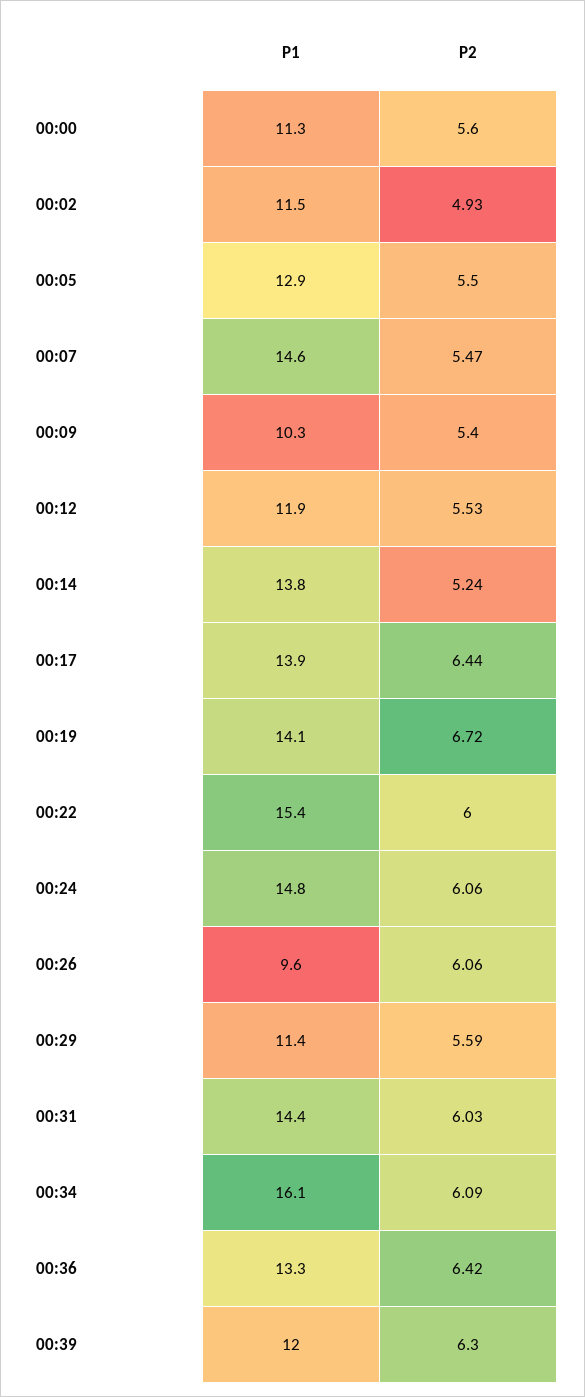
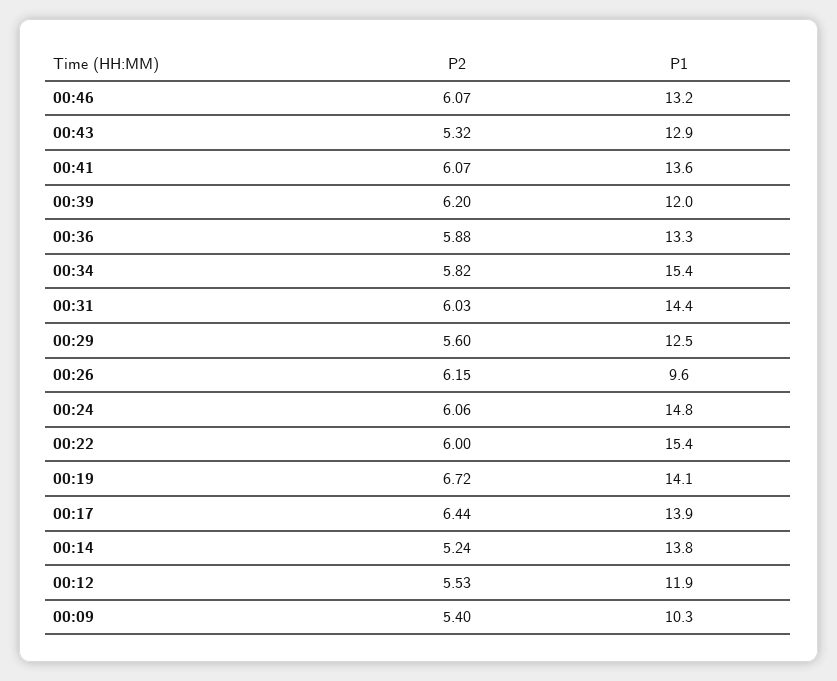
P1, 00:00: 11.3 -> none
P2, 00:00: 5.6 -> none
P1, 00:02: 11.5 -> none
P2, 00:02: 4.93 -> none
P1, 00:05: 12.9 -> none
P2, 00:05: 5.5 -> none
P1, 00:07: 14.6 -> none
P2, 00:07: 5.47 -> none
P2, 00:26: 6.06 -> 6.15
P1, 00:29: 11.4 -> 12.5
P2, 00:29: 5.59 -> 5.6
P1, 00:34: 16.1 -> 15.4
P2, 00:34: 6.09 -> 5.82
P2, 00:36: 6.42 -> 5.88
P2, 00:39: 6.3 -> 6.2
P2, 00:46: none -> 6.07
P1, 00:46: none -> 13.2
P2, 00:43: none -> 5.32
P1, 00:43: none -> 12.9
P2, 00:41: none -> 6.07
P1, 00:41: none -> 13.6

